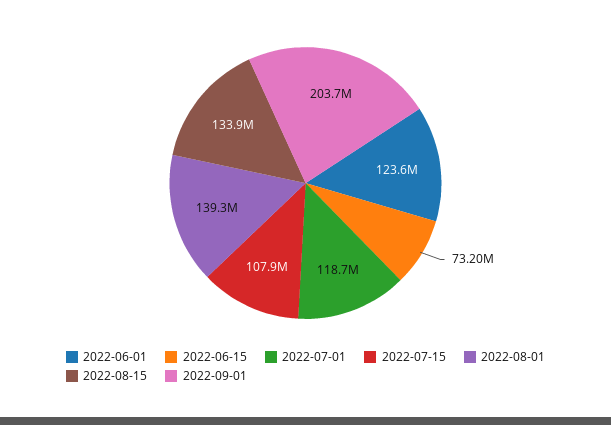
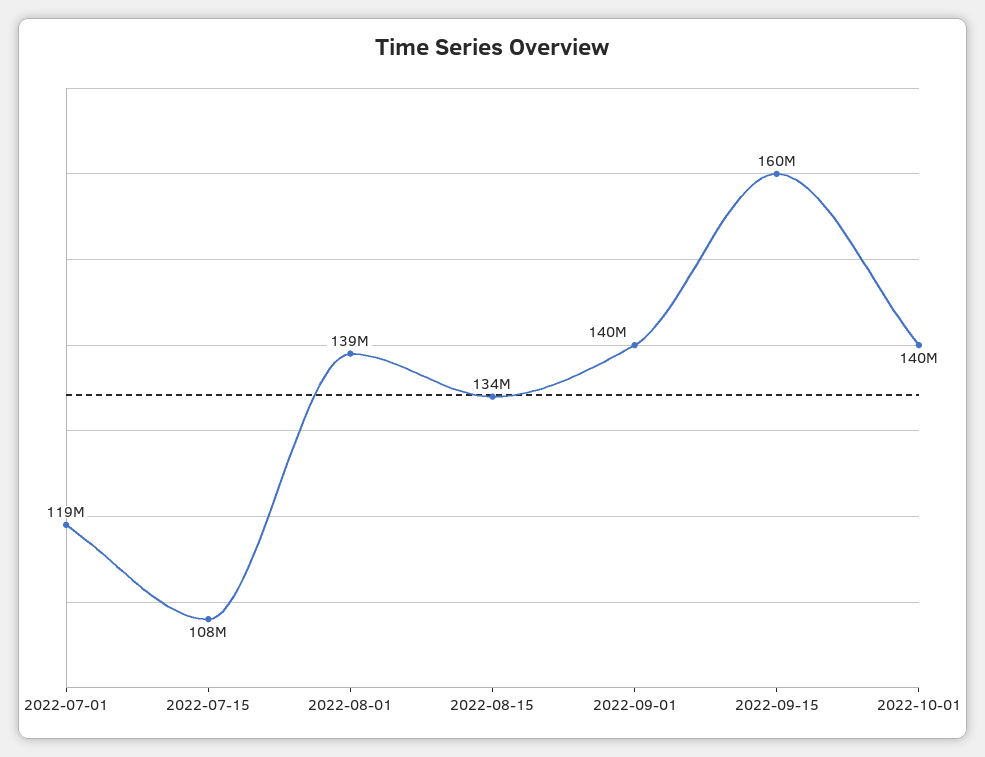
2022-06-01: 123600000 -> none
2022-06-15: 73200000 -> none
2022-09-01: 203700000 -> 140000000
2022-09-15: none -> 160000000
2022-10-01: none -> 140000000

